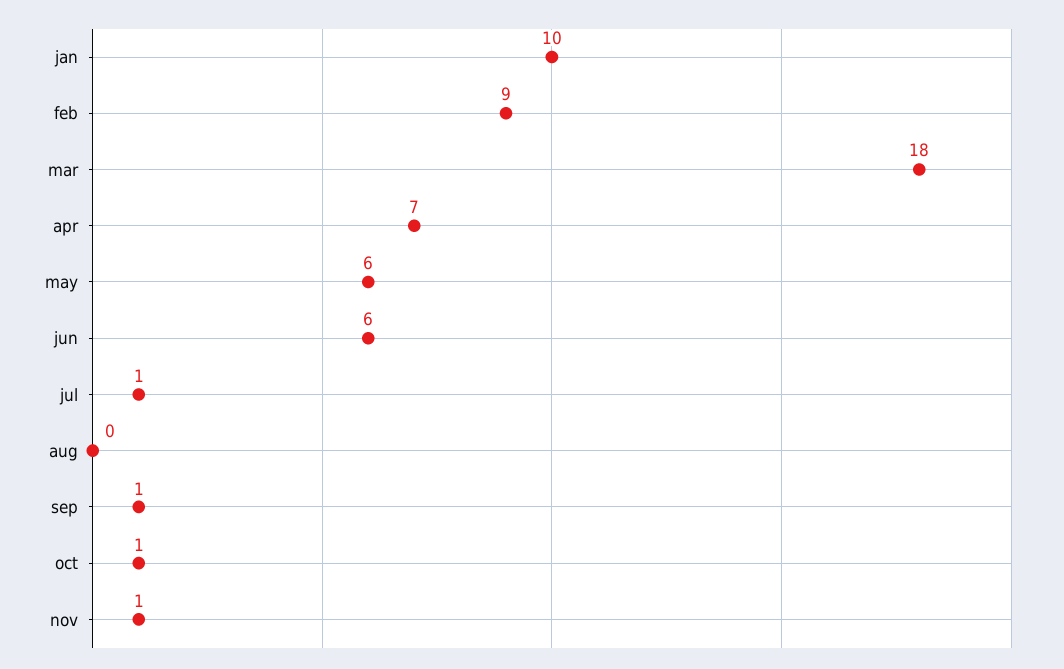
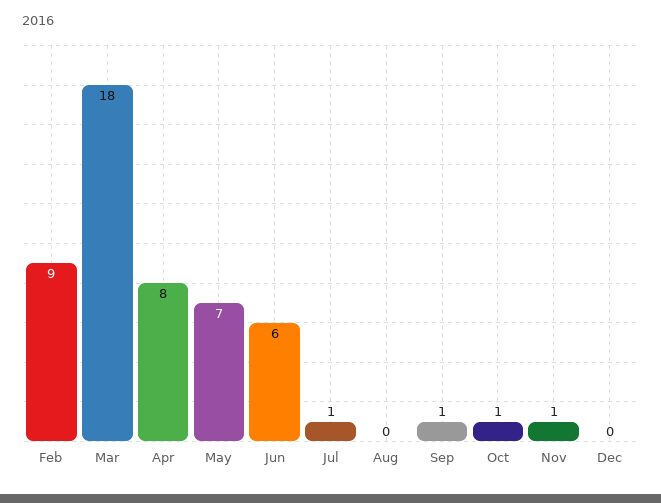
jan: 10 -> none
apr: 7 -> 8
may: 6 -> 7
Dec: none -> 0

